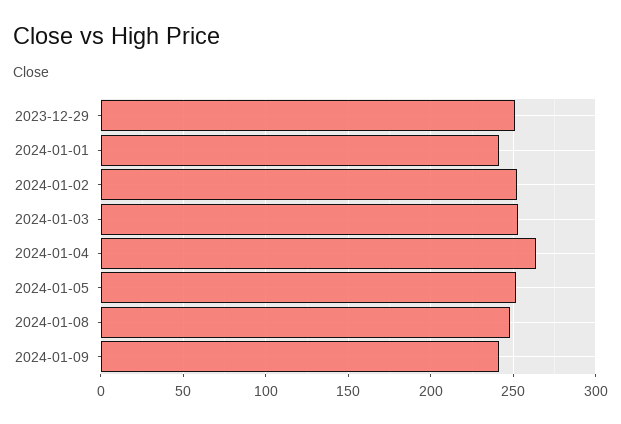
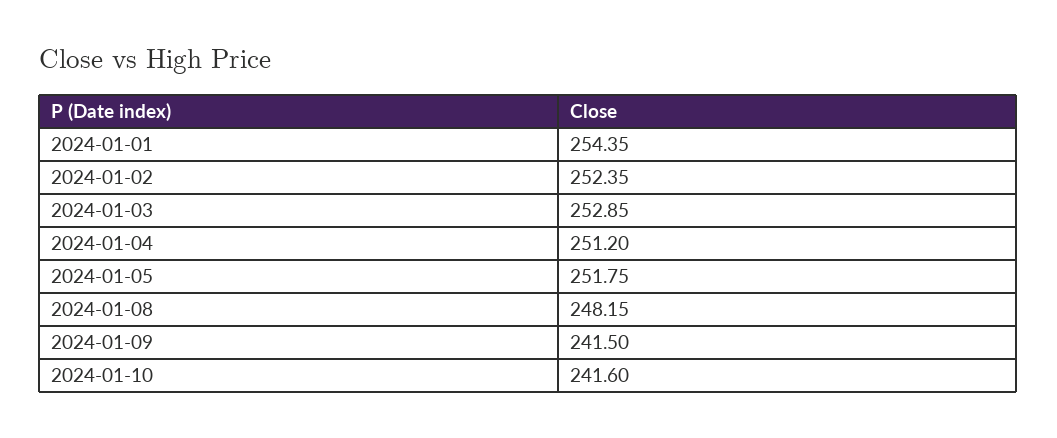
2023-12-29: 250 -> none
2024-01-01: 240 -> 254.35
2024-01-04: 265 -> 251.2
2024-01-10: none -> 241.6

